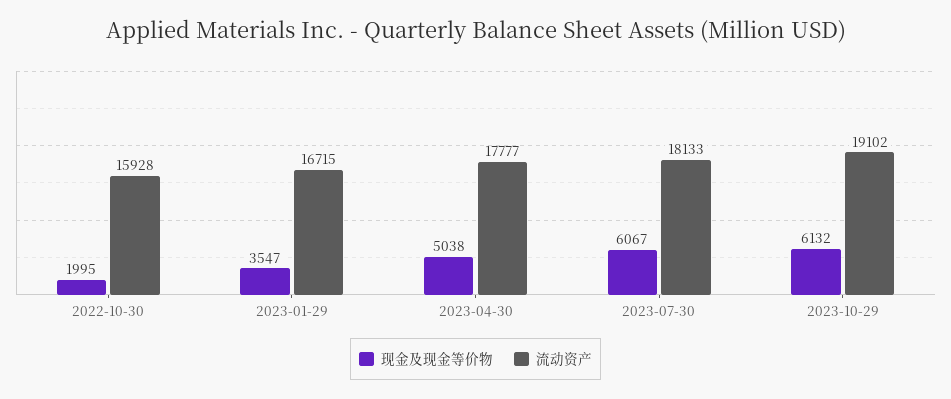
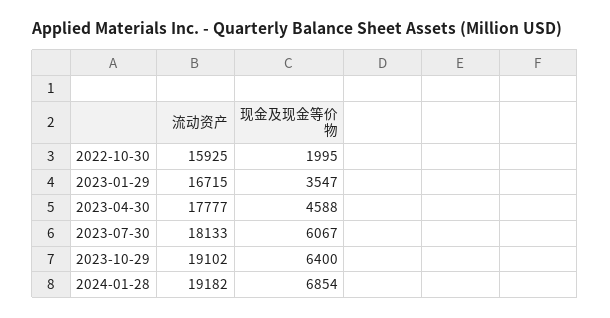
流动资产, 2022-10-30: 15928 -> 15925
现金及现金等价物, 2023-04-30: 5038 -> 4588
现金及现金等价物, 2023-10-29: 6132 -> 6400
流动资产, 2024-01-28: none -> 19182
现金及现金等价物, 2024-01-28: none -> 6854

